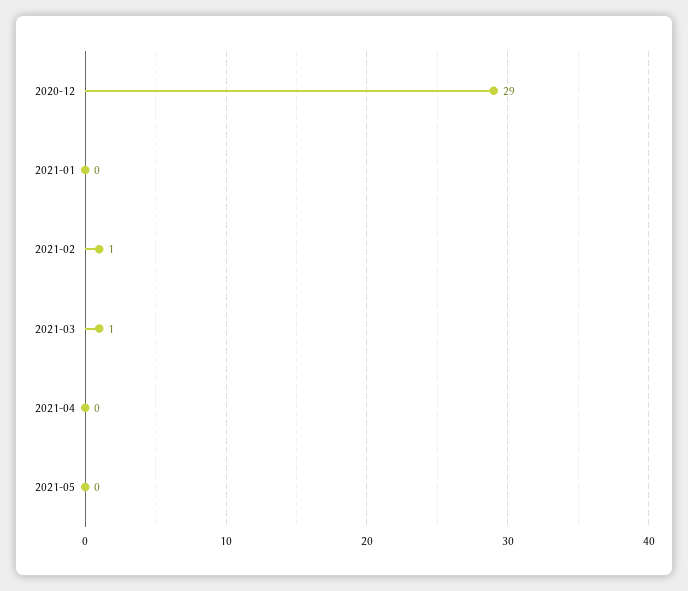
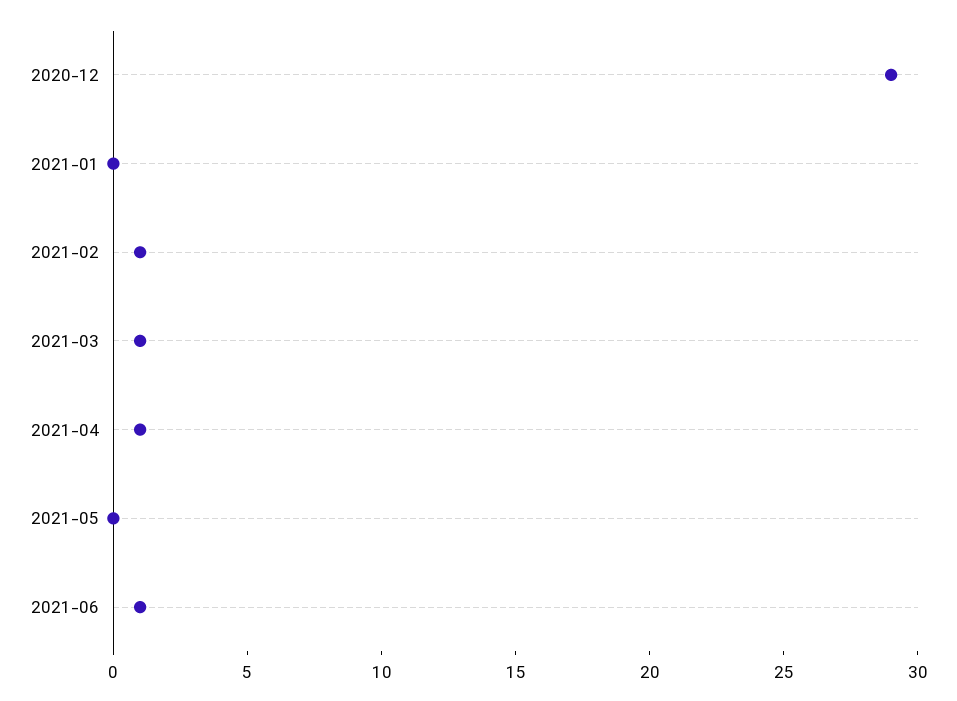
2021-04: 0 -> 1
2021-06: none -> 1

